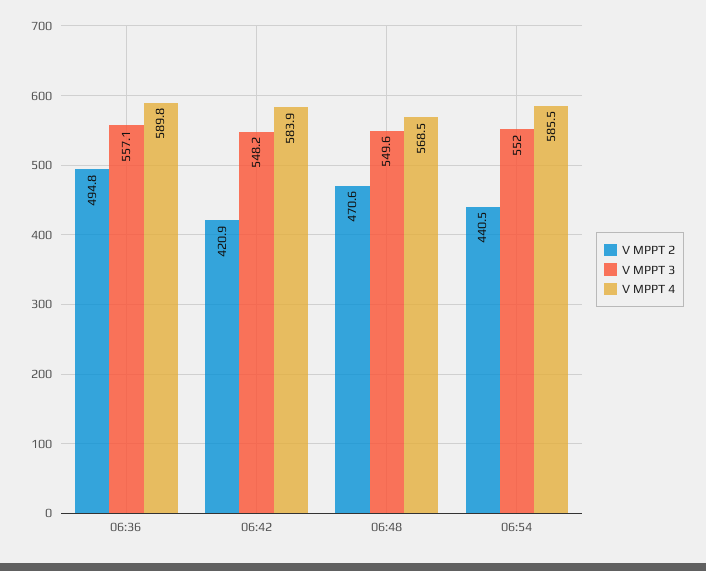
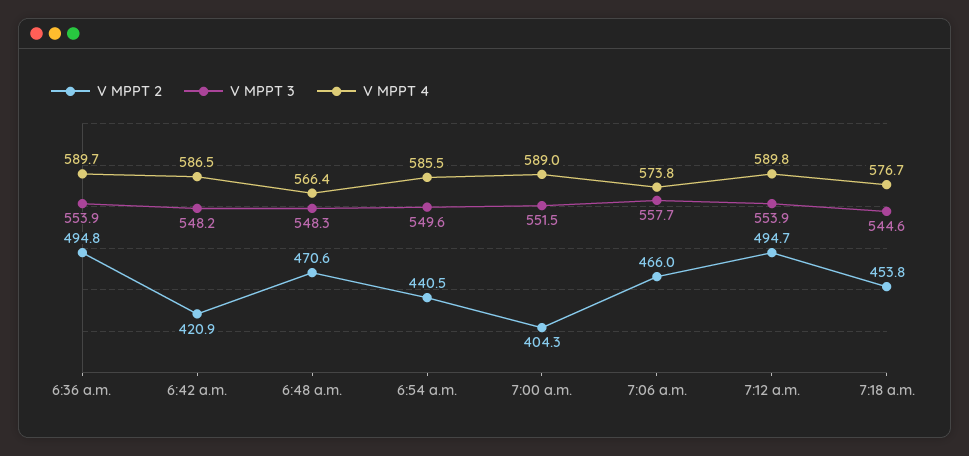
V MPPT 3, 06:36: 557.1 -> 553.9
V MPPT 4, 06:36: 589.8 -> 589.7
V MPPT 4, 06:42: 583.9 -> 586.5
V MPPT 3, 06:48: 549.6 -> 548.3
V MPPT 4, 06:48: 568.5 -> 566.4
V MPPT 3, 06:54: 552 -> 549.6
V MPPT 2, 7:00 a.m.: none -> 404.3
V MPPT 3, 7:00 a.m.: none -> 551.5
V MPPT 4, 7:00 a.m.: none -> 589
V MPPT 2, 7:06 a.m.: none -> 466
V MPPT 3, 7:06 a.m.: none -> 557.7
V MPPT 4, 7:06 a.m.: none -> 573.8
V MPPT 2, 7:12 a.m.: none -> 494.7
V MPPT 3, 7:12 a.m.: none -> 553.9
V MPPT 4, 7:12 a.m.: none -> 589.8
V MPPT 2, 7:18 a.m.: none -> 453.8
V MPPT 3, 7:18 a.m.: none -> 544.6
V MPPT 4, 7:18 a.m.: none -> 576.7

